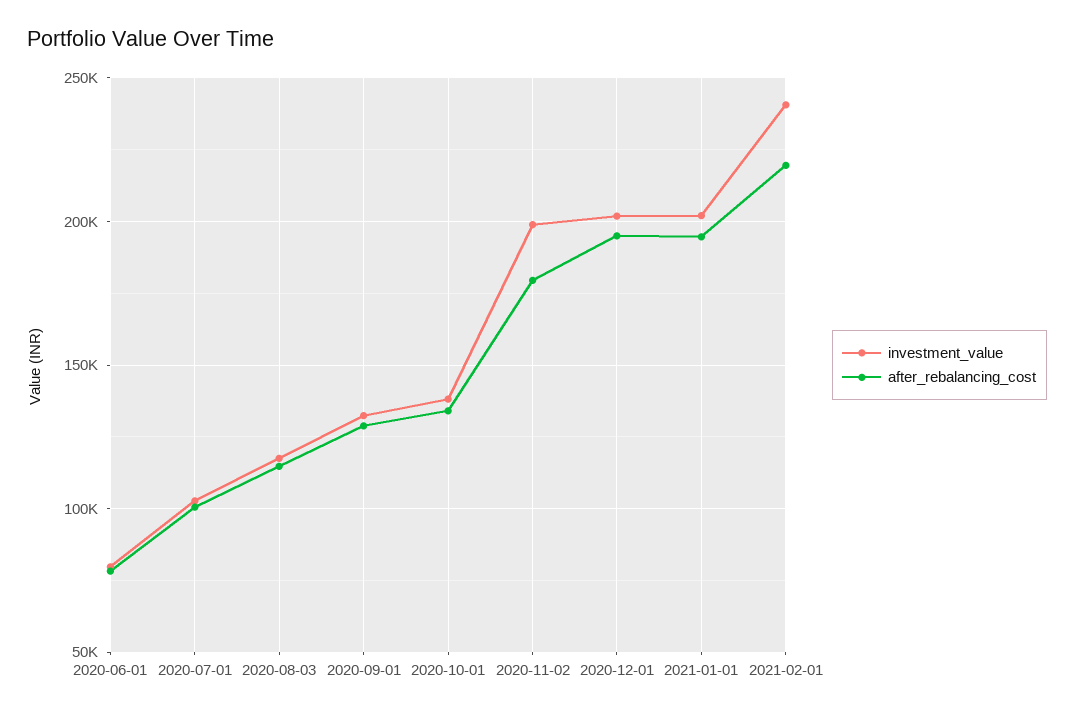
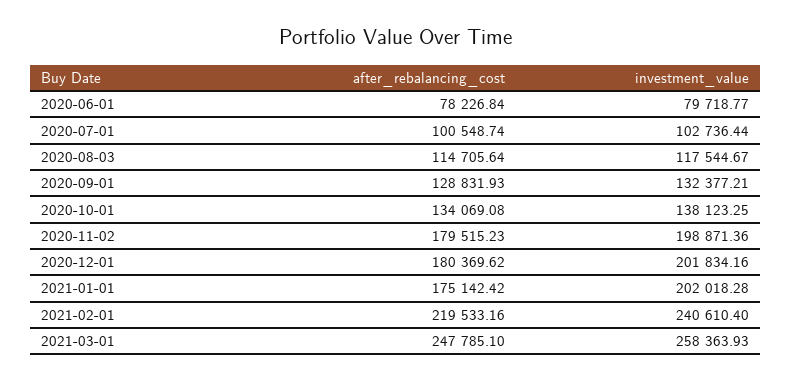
after_rebalancing_cost, 2020-12-01: 195000 -> 180369.62
after_rebalancing_cost, 2021-01-01: 195000 -> 175142.42
after_rebalancing_cost, 2021-03-01: none -> 247785.1
investment_value, 2021-03-01: none -> 258363.93

